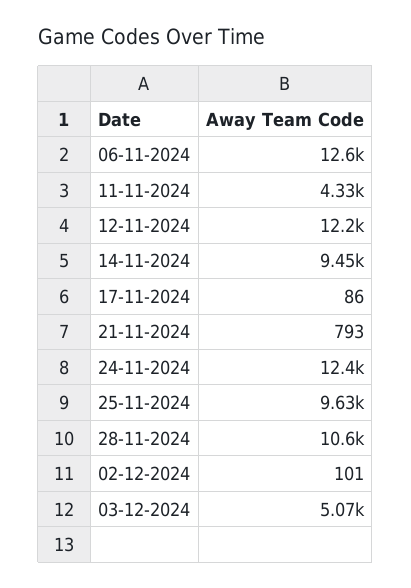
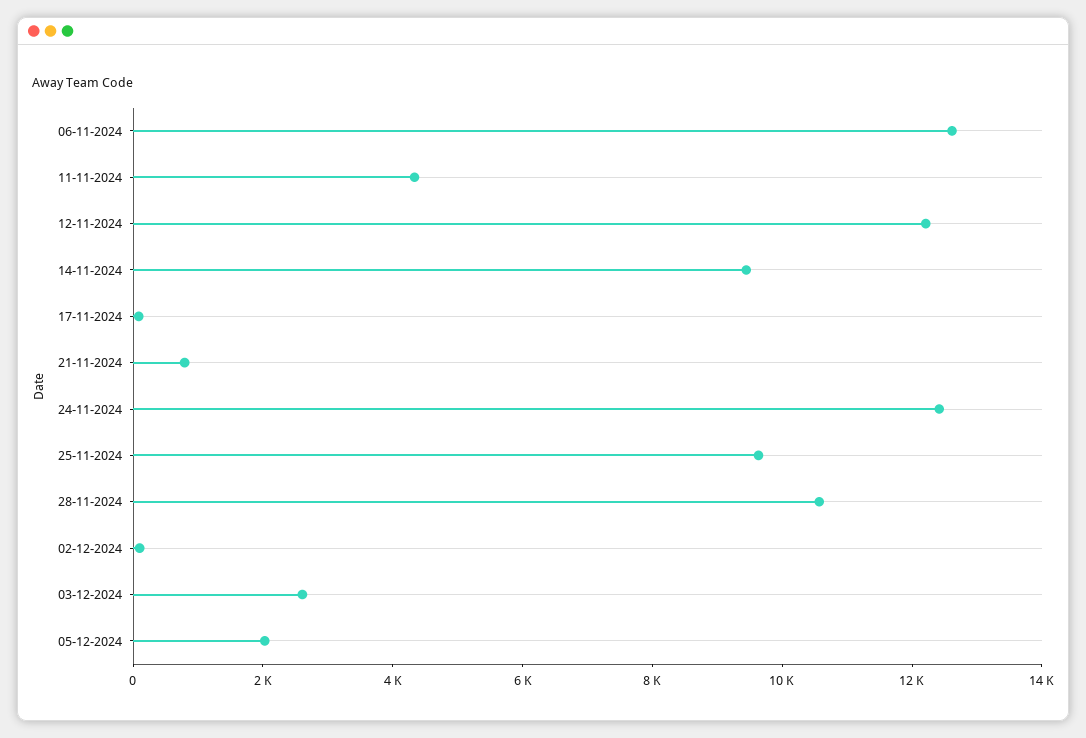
03-12-2024: 5070 -> 2500
05-12-2024: none -> 2000

